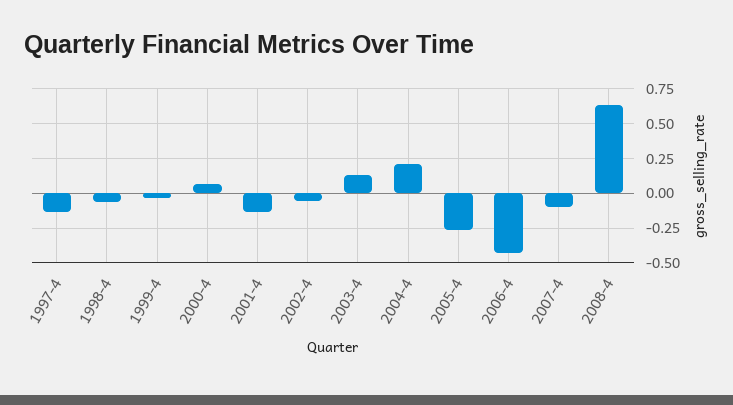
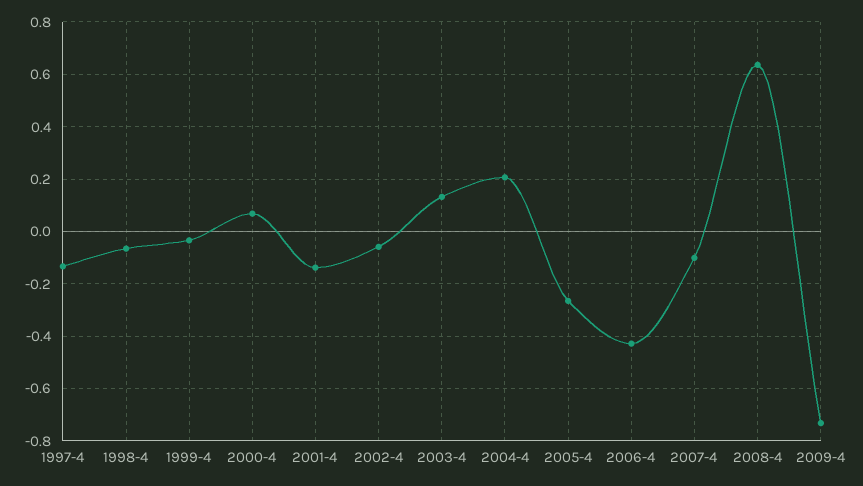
2009-4: none -> -0.725

